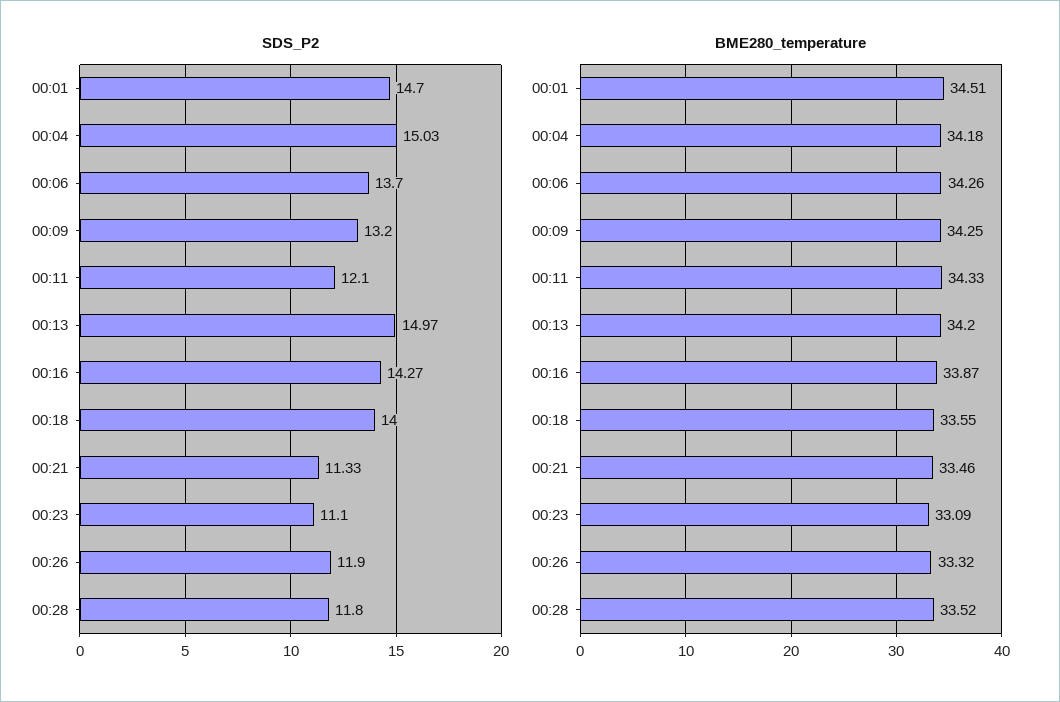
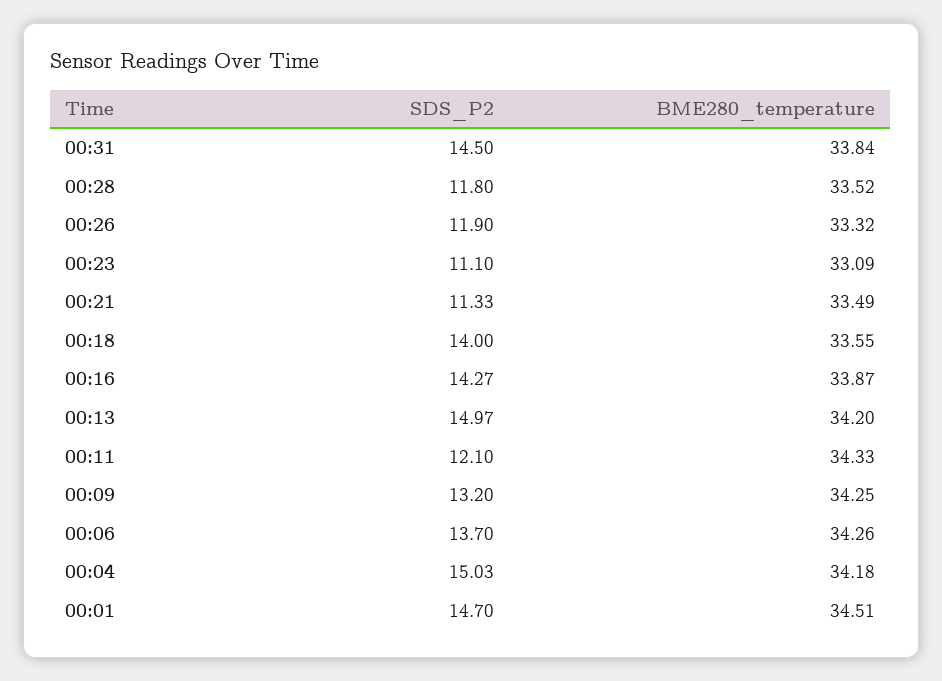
BME280_temperature, 00:21: 33.46 -> 33.49
SDS_P2, 00:31: none -> 14.5
BME280_temperature, 00:31: none -> 33.84

